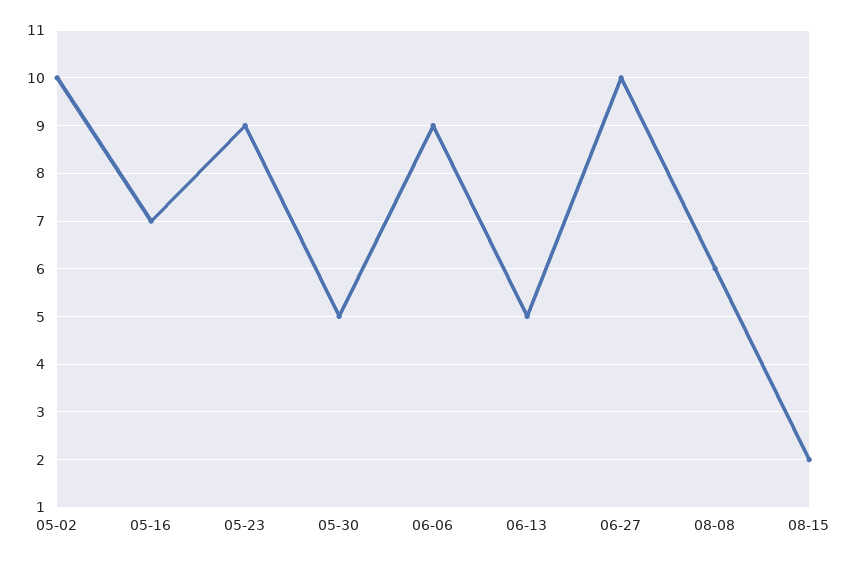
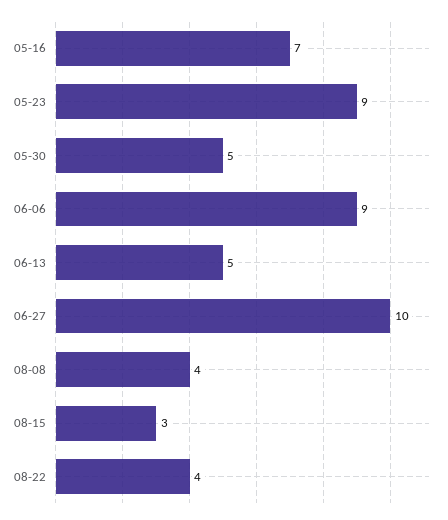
05-02: 10 -> none
08-08: 6 -> 4
08-15: 2 -> 3
08-22: none -> 4

